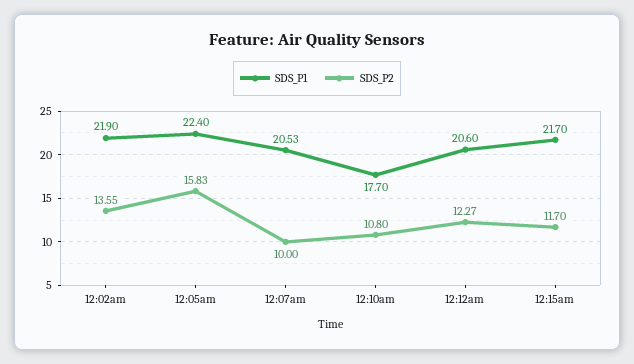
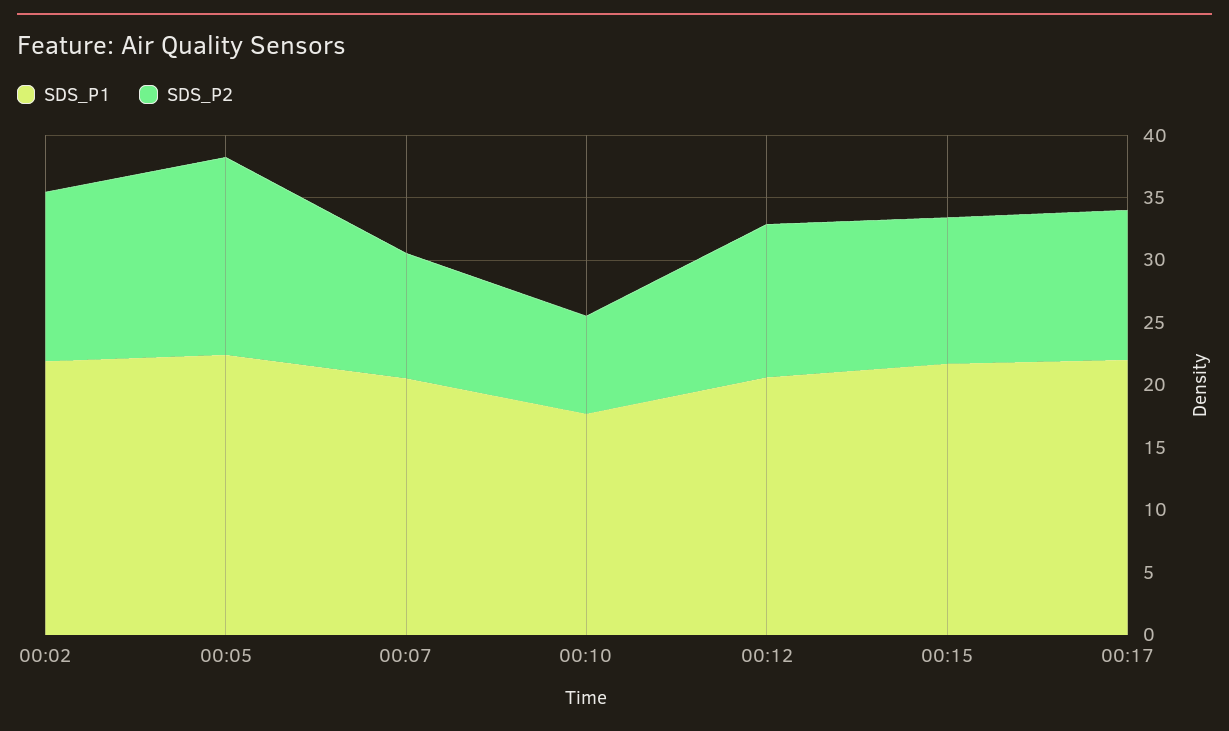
SDS_P2, 12:10am: 10.8 -> 8
SDS_P1, 00:17: none -> 22
SDS_P2, 00:17: none -> 12

